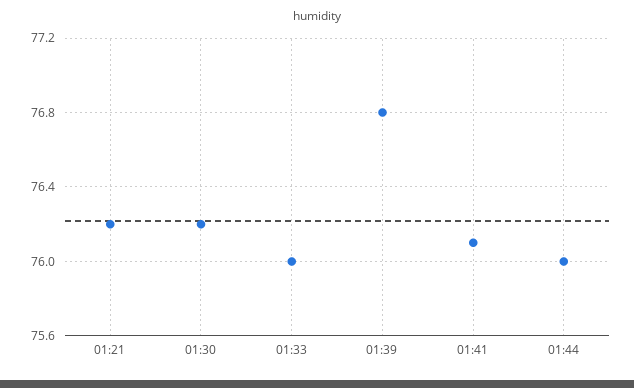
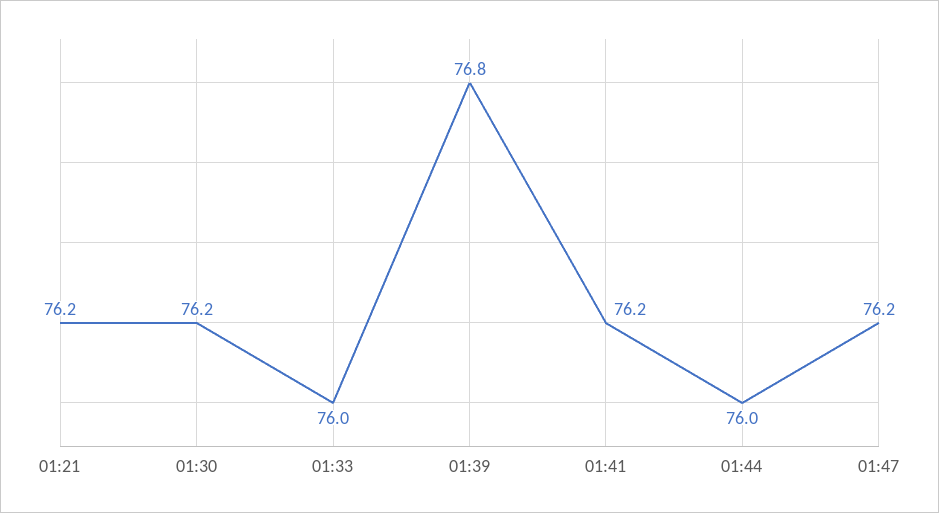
01:41: 76.1 -> 76.2
01:47: none -> 76.2

